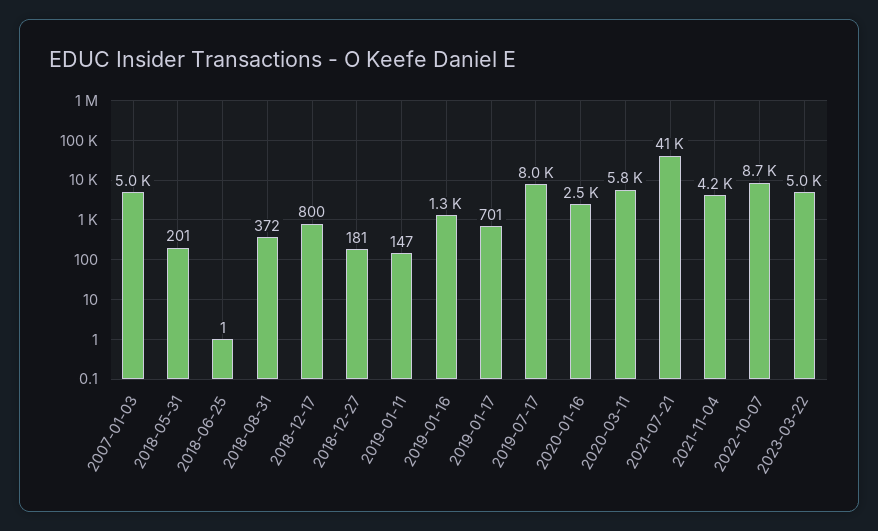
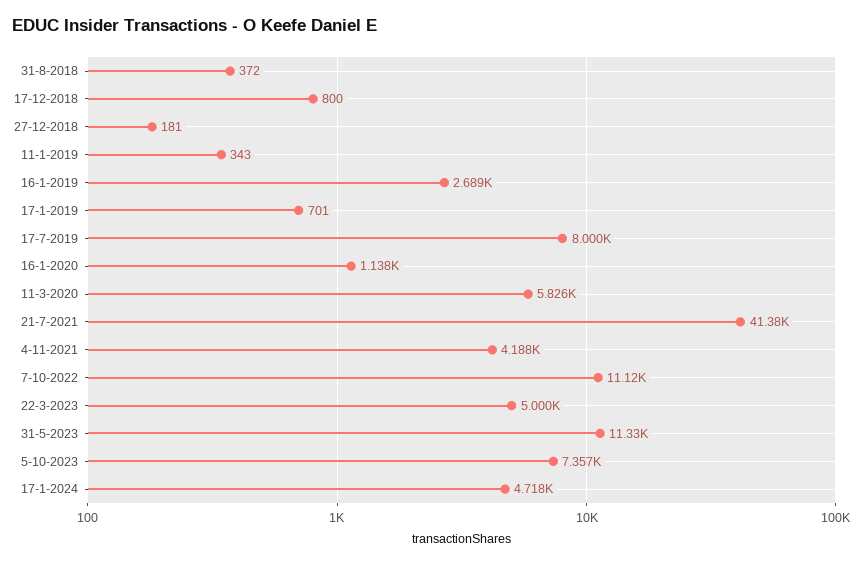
2007-01-03: 5000 -> none
2018-05-31: 201 -> none
2018-06-25: 1 -> none
2019-01-11: 147 -> 343
2019-01-16: 1300 -> 2689
2020-01-16: 2500 -> 1138
2022-10-07: 8700 -> 11120
31-5-2023: none -> 11330
5-10-2023: none -> 7357
17-1-2024: none -> 4718

